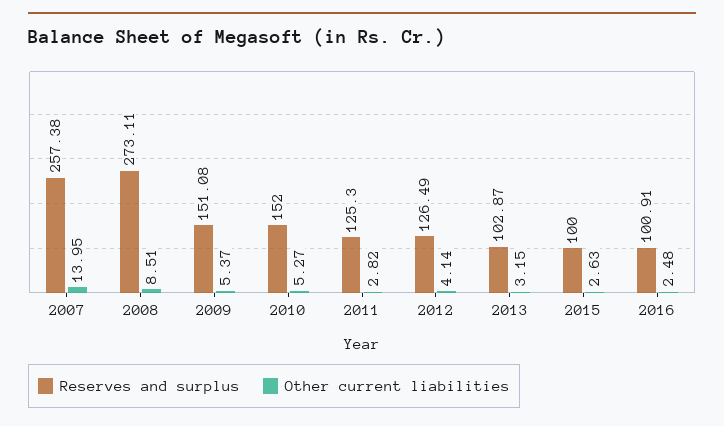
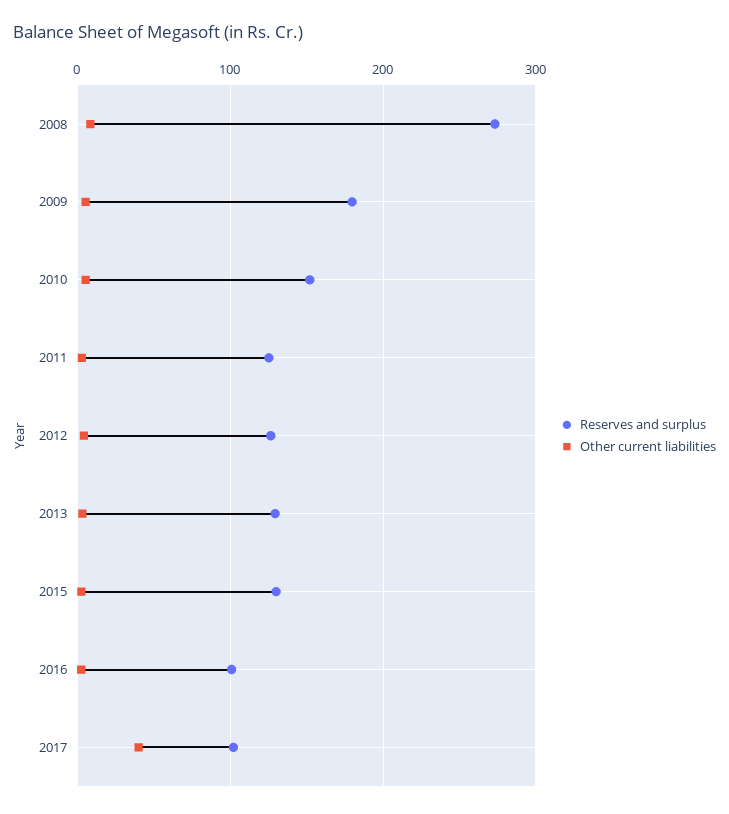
Reserves and surplus, 2007: 257.38 -> none
Other current liabilities, 2007: 13.95 -> none
Reserves and surplus, 2009: 151.08 -> 180
Reserves and surplus, 2013: 102.87 -> 130
Reserves and surplus, 2015: 100 -> 130
Reserves and surplus, 2017: none -> 100
Other current liabilities, 2017: none -> 40

